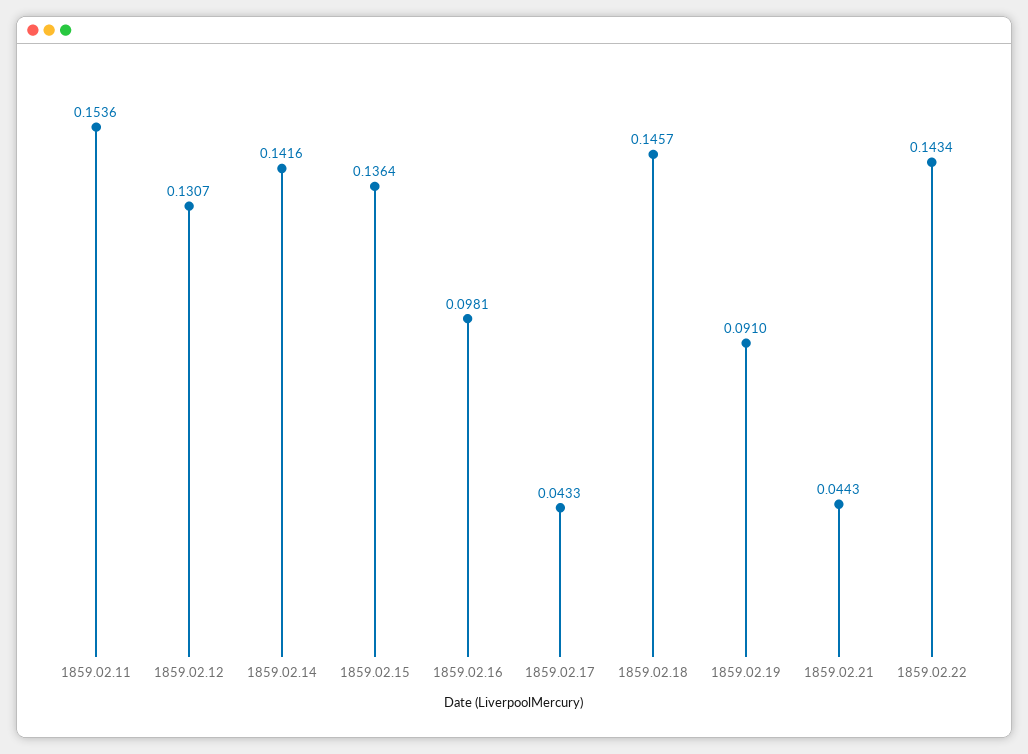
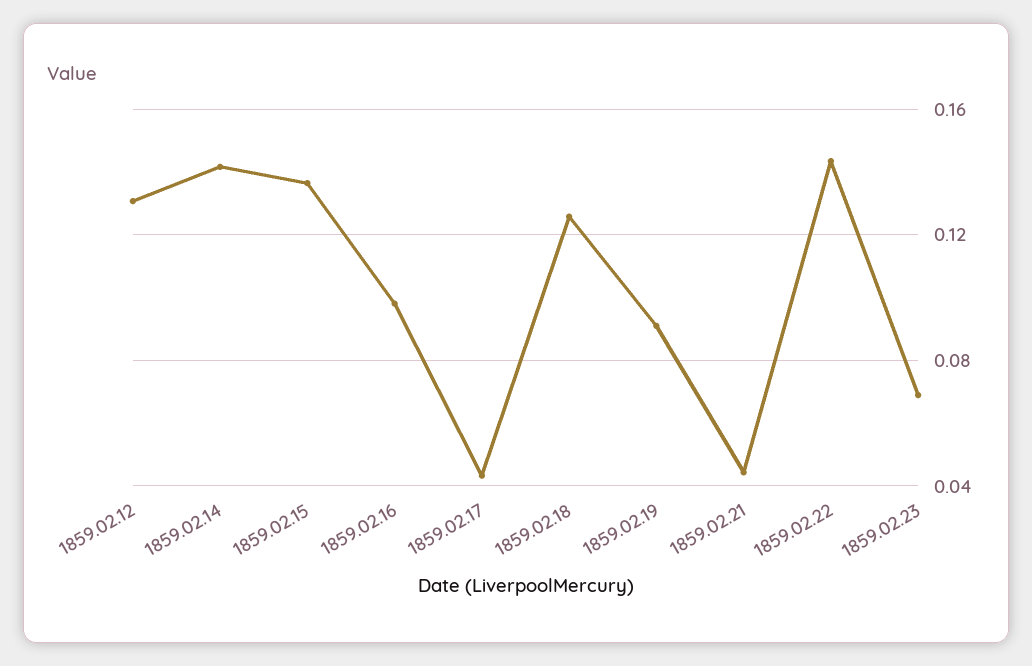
1859.02.11: 0.1536 -> none
1859.02.18: 0.1457 -> 0.125
1859.02.23: none -> 0.07

